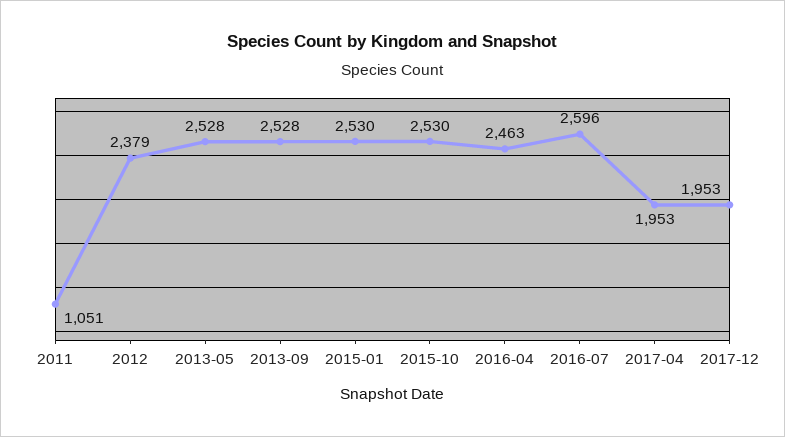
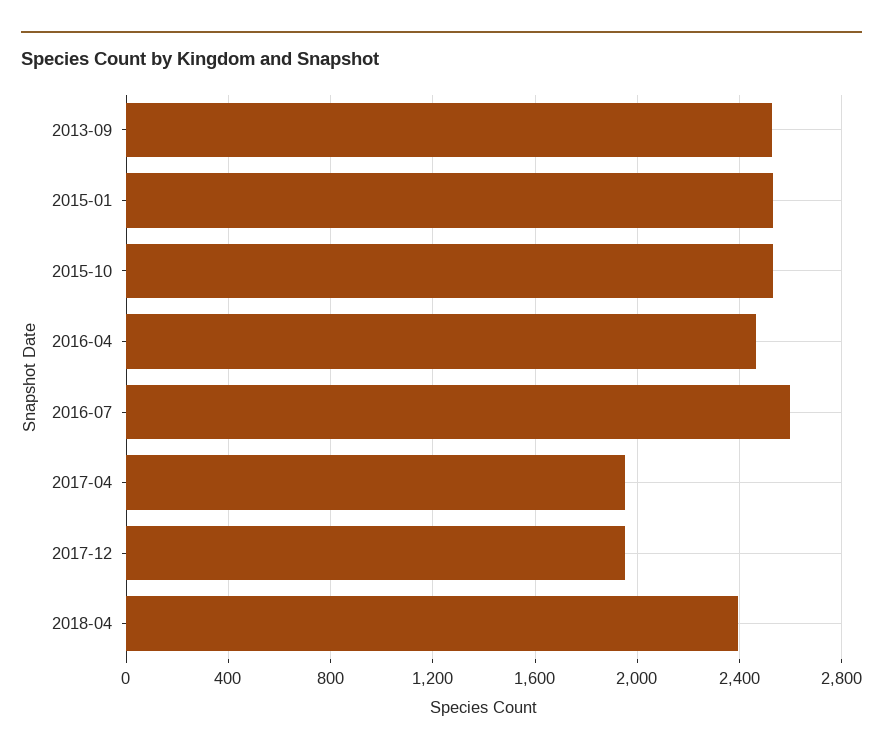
2011: 1051 -> none
2012: 2379 -> none
2013-05: 2528 -> none
2018-04: none -> 2400

